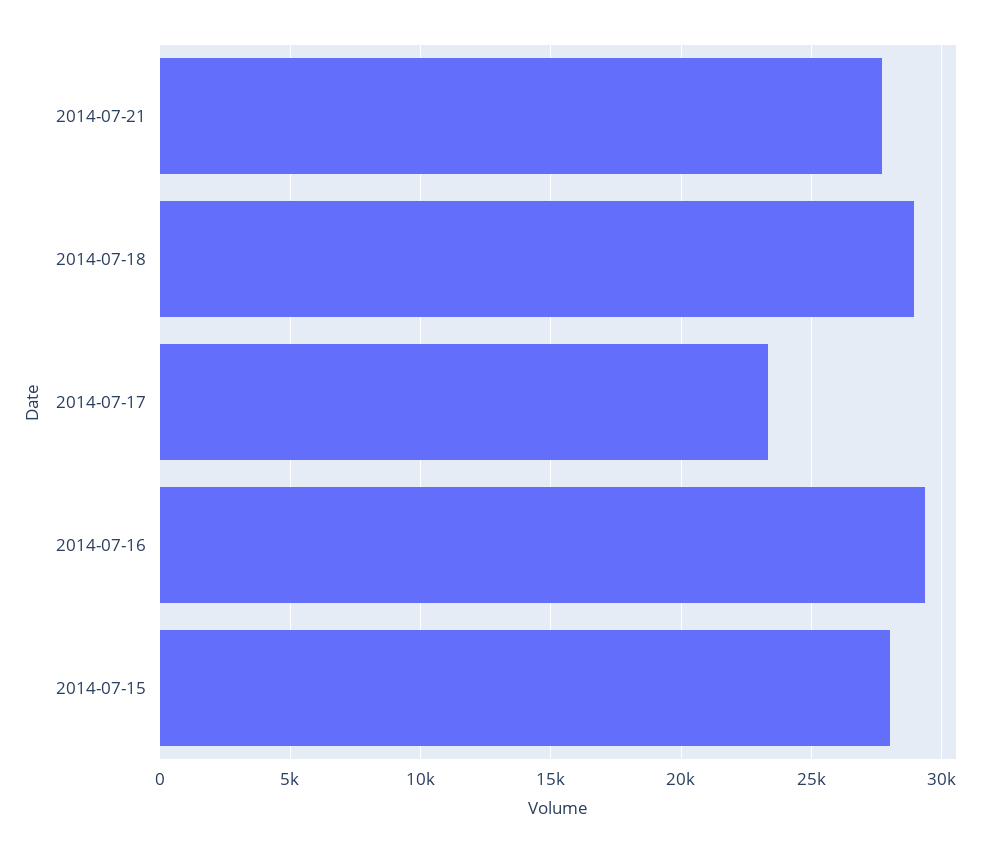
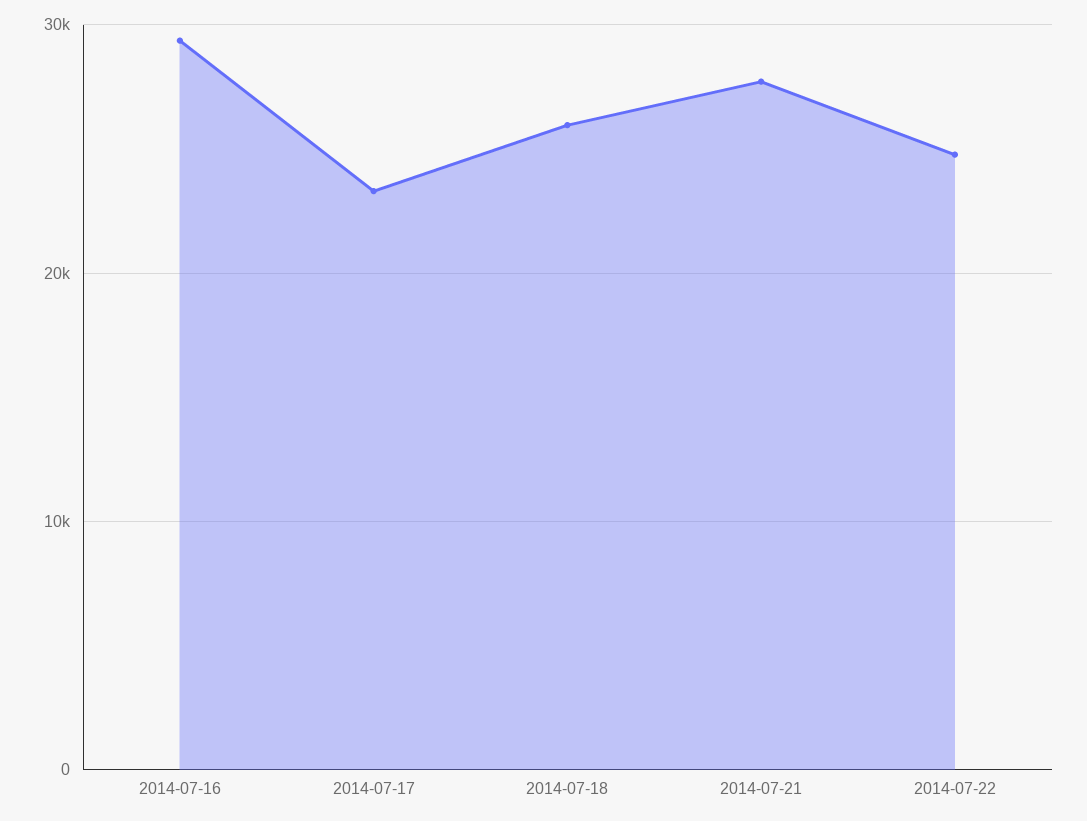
2014-07-18: 29000 -> 26000
2014-07-15: 28000 -> none
2014-07-22: none -> 25000

